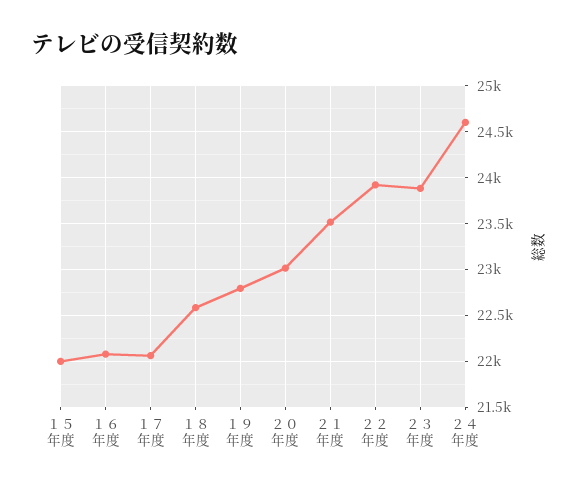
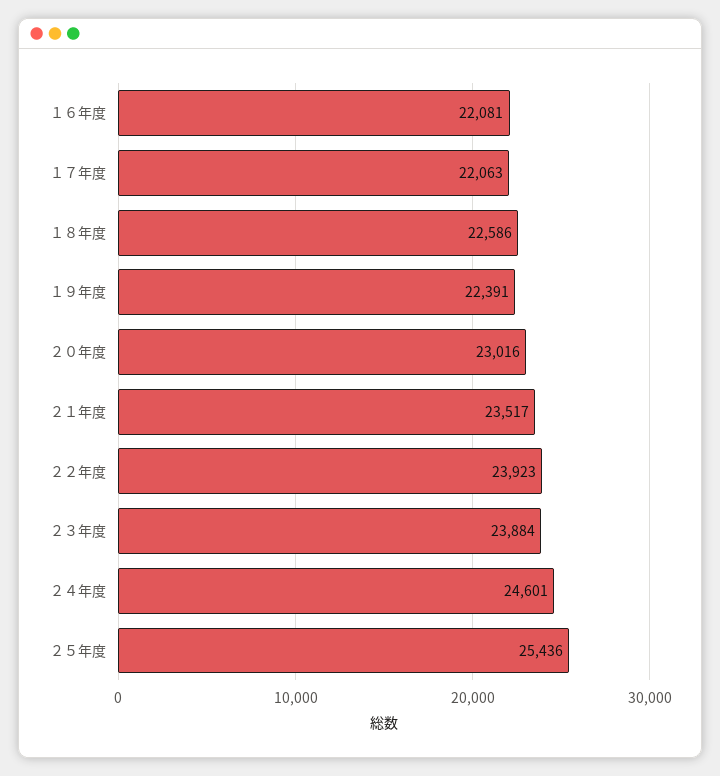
１５年度: 22000 -> none
１９年度: 22800 -> 22391
２５年度: none -> 25436

